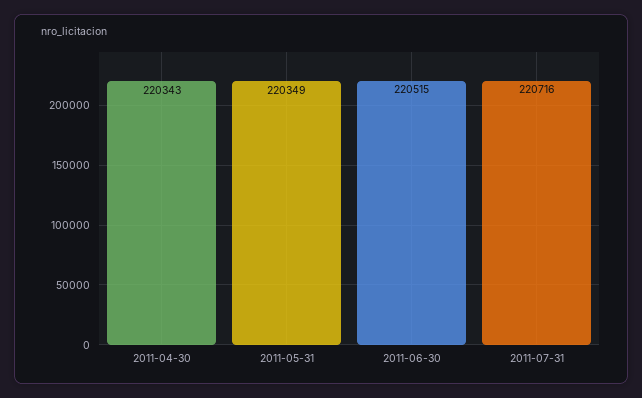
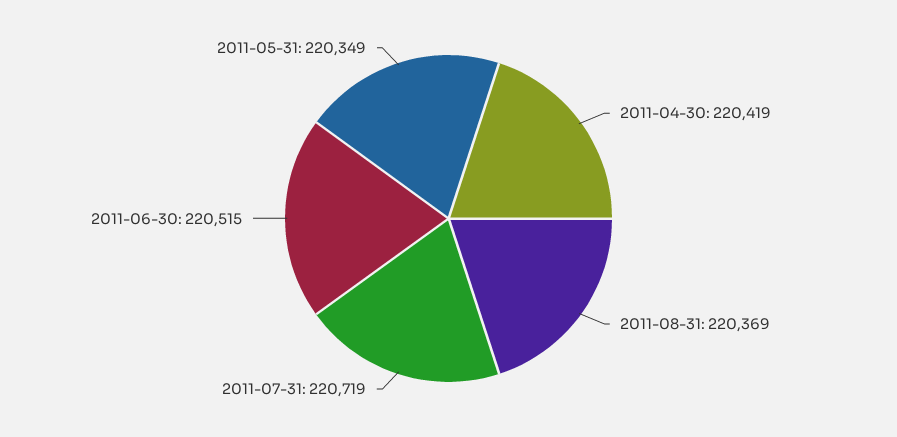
2011-04-30: 220343 -> 220419
2011-07-31: 220716 -> 220719
2011-08-31: none -> 220369

